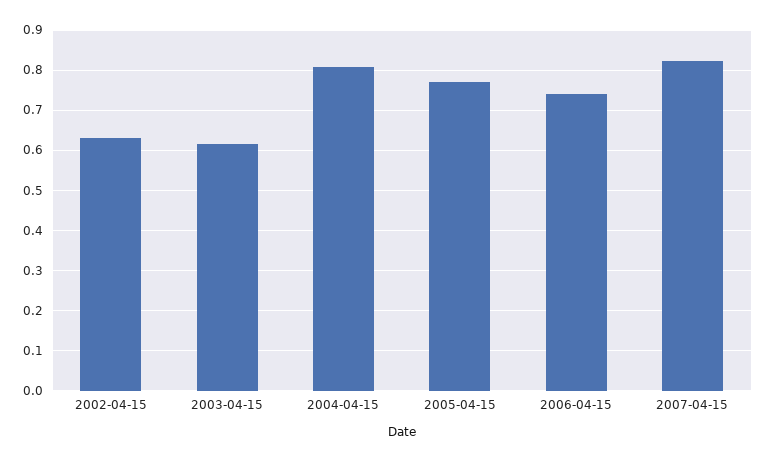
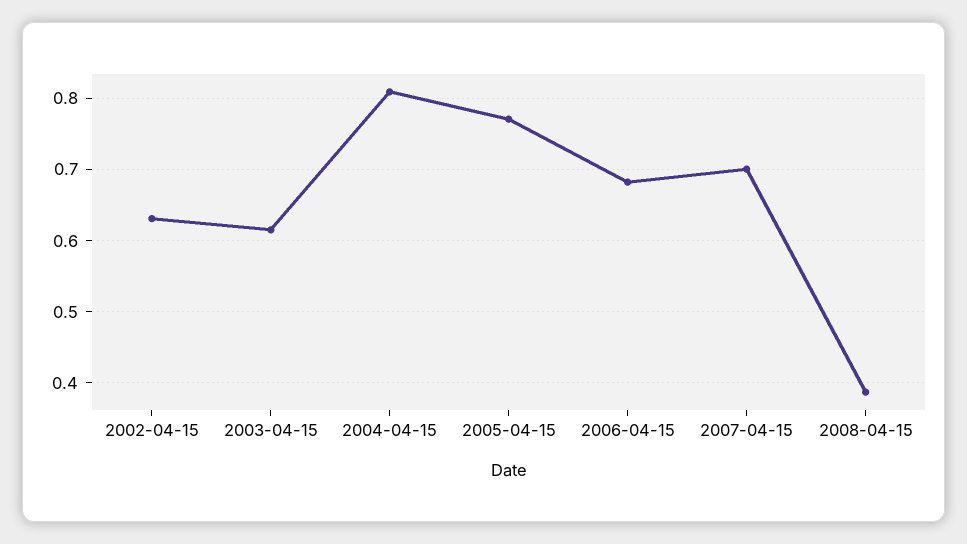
2006-04-15: 0.74 -> 0.68
2007-04-15: 0.82 -> 0.7
2008-04-15: none -> 0.39

